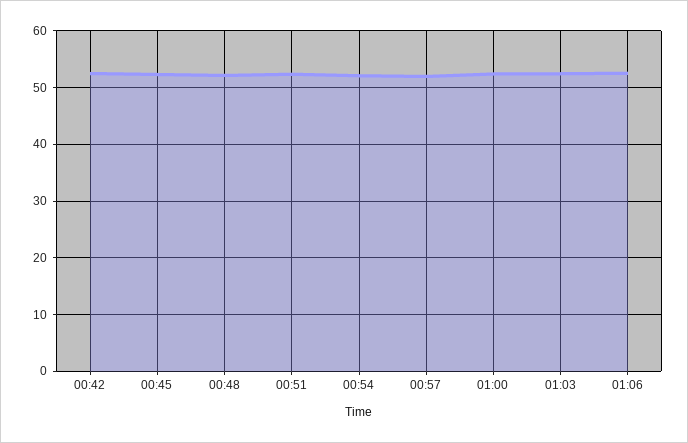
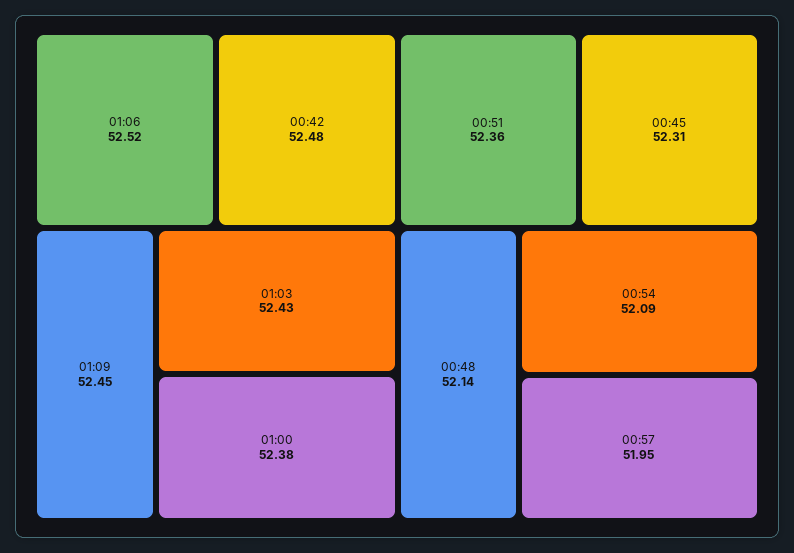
01:09: none -> 52.45

